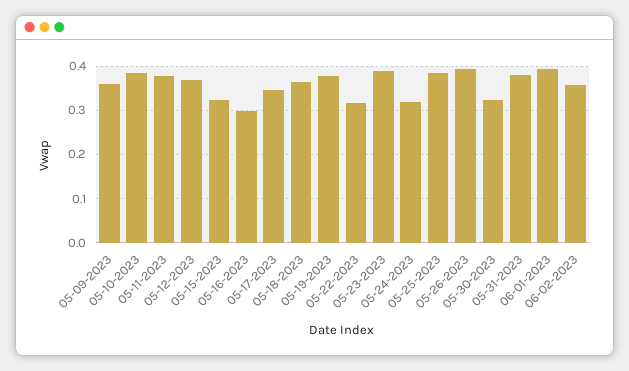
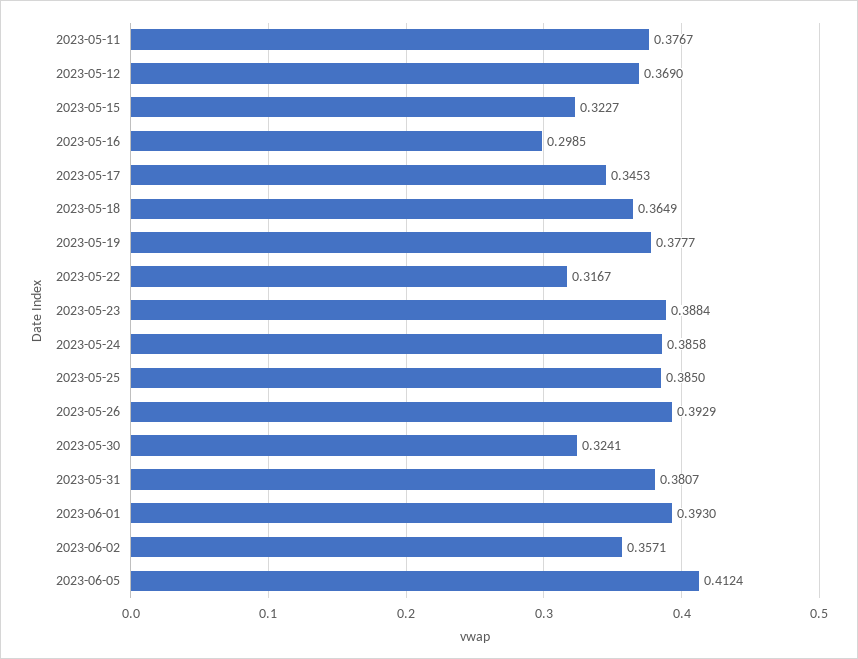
05-09-2023: 0.36 -> none
05-10-2023: 0.38 -> none
05-24-2023: 0.32 -> 0.3858
2023-06-05: none -> 0.4124

